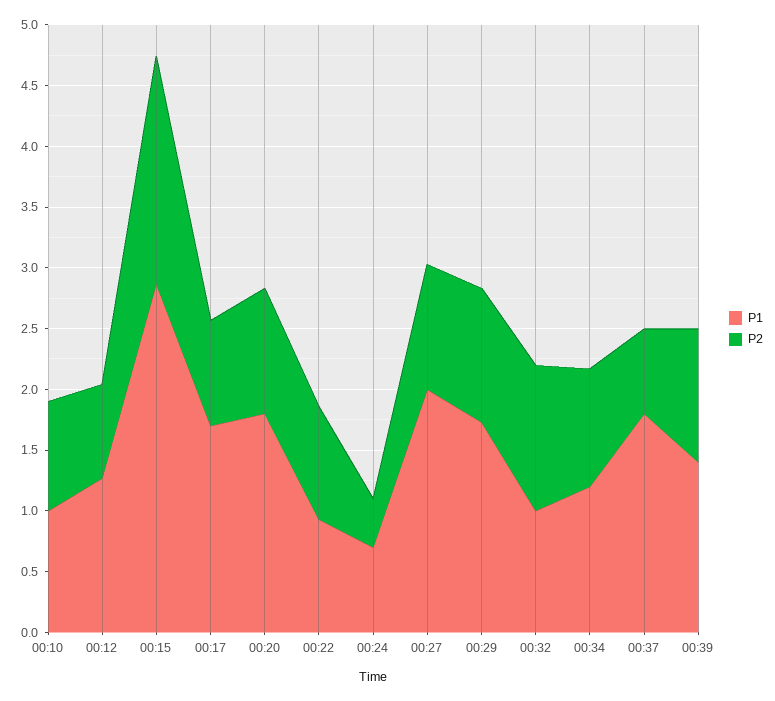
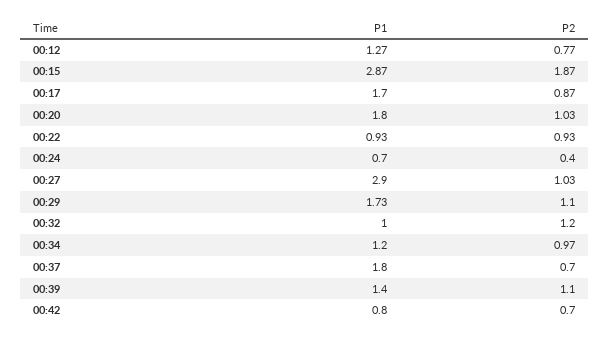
P1, 00:10: 1 -> none
P2, 00:10: 0.9 -> none
P1, 00:27: 2 -> 2.9
P1, 00:42: none -> 0.8
P2, 00:42: none -> 0.7

